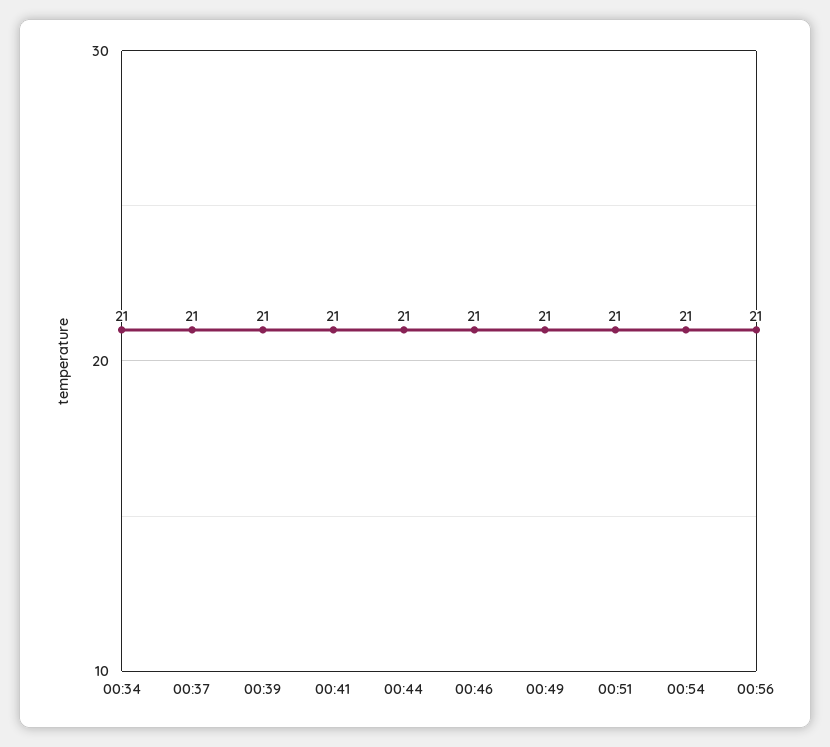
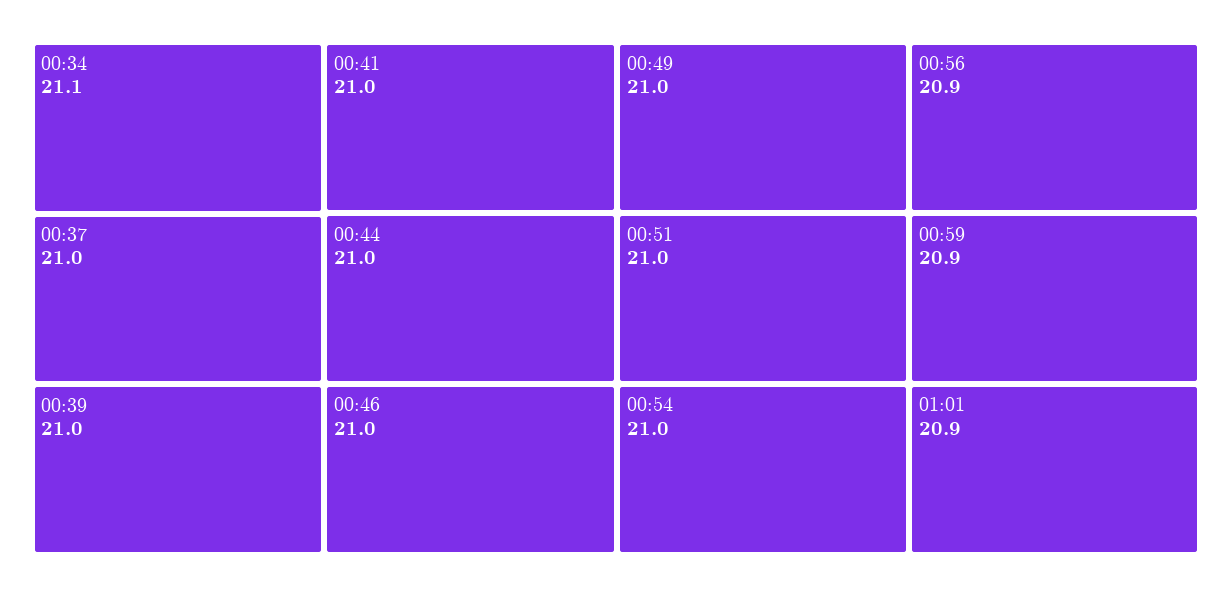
00:34: 21 -> 21.1
00:56: 21 -> 20.9
00:59: none -> 20.9
01:01: none -> 20.9

